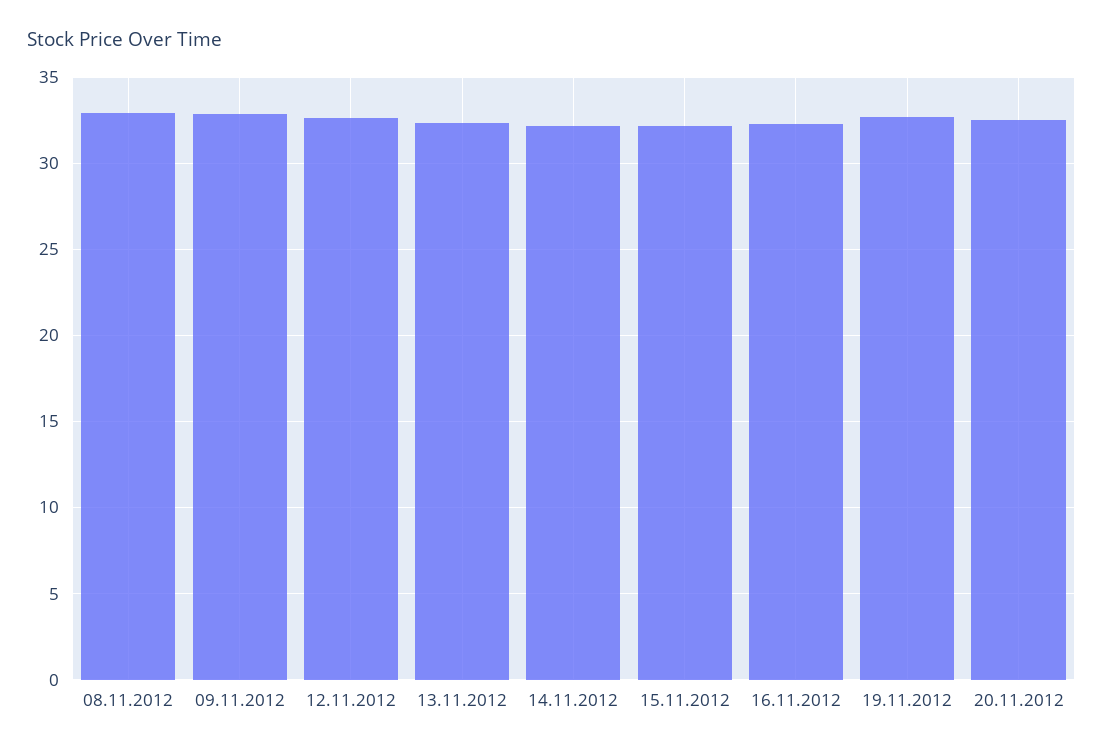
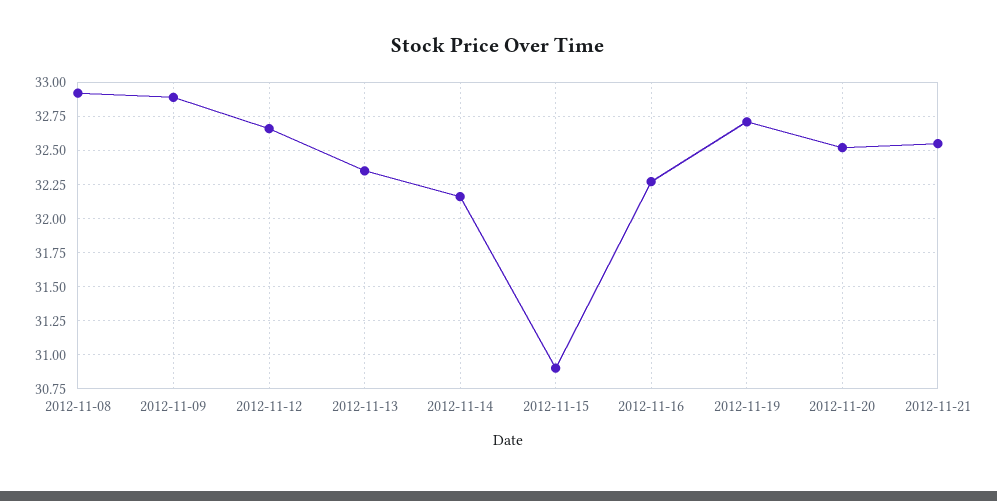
15.11.2012: 32 -> 30.9
2012-11-21: none -> 32.55

